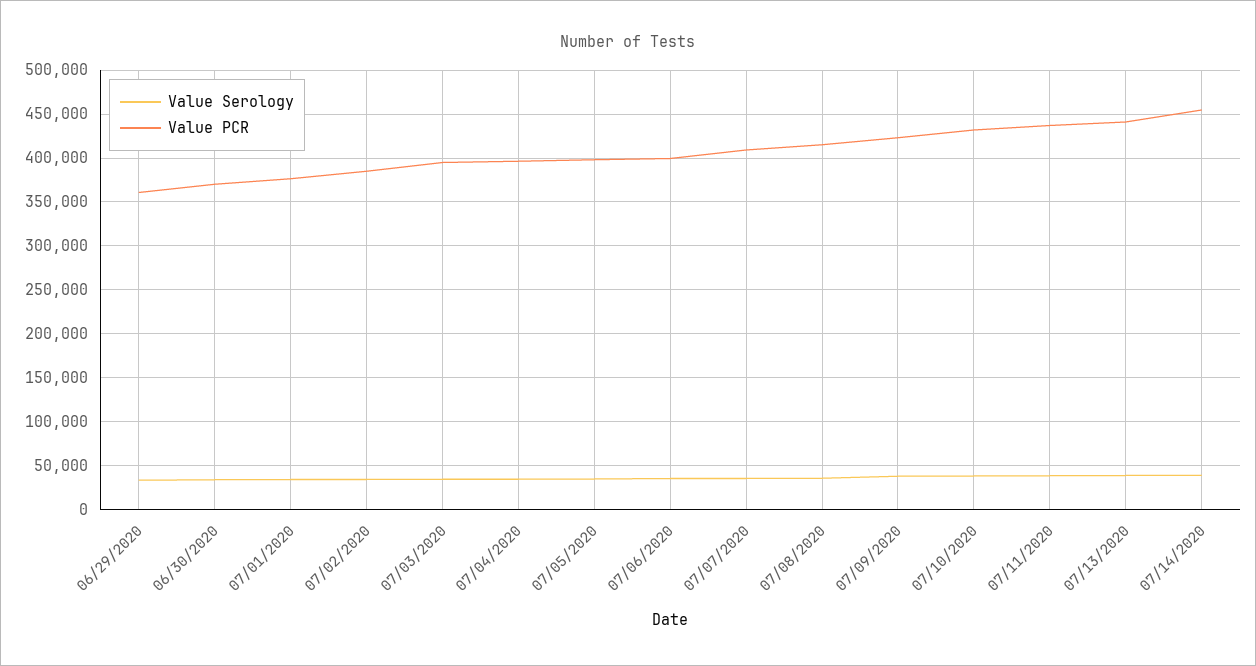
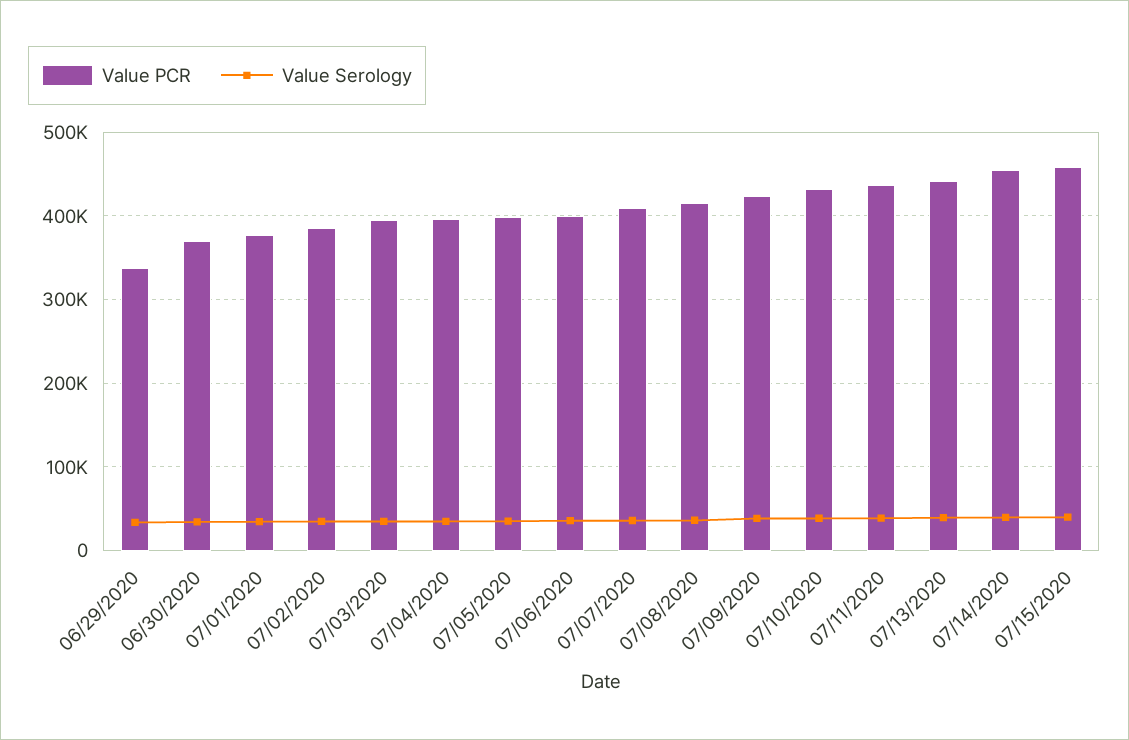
Value PCR, 06/29/2020: 360000 -> 340000
Value PCR, 07/15/2020: none -> 460000
Value Serology, 07/15/2020: none -> 40000

